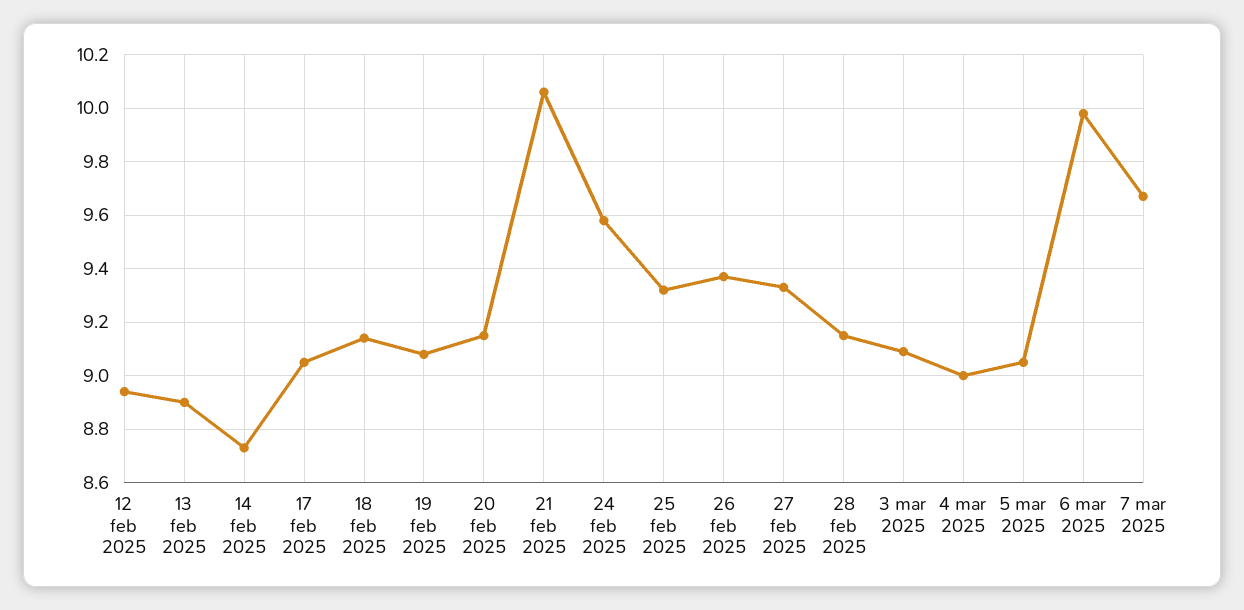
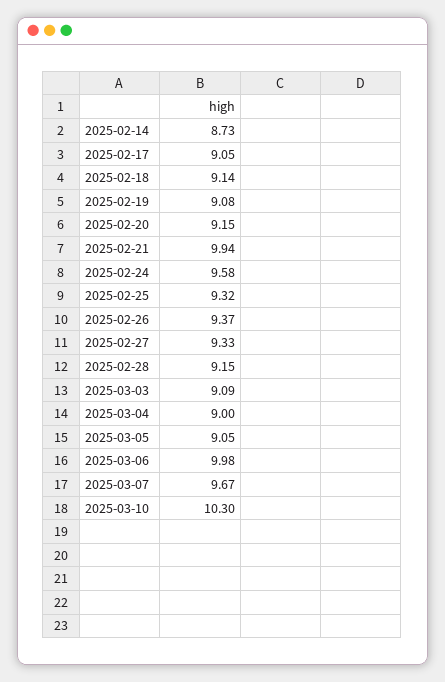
12 feb 2025: 8.95 -> none
13 feb 2025: 8.9 -> none
21 feb 2025: 10.05 -> 9.94
2025-03-10: none -> 10.3

